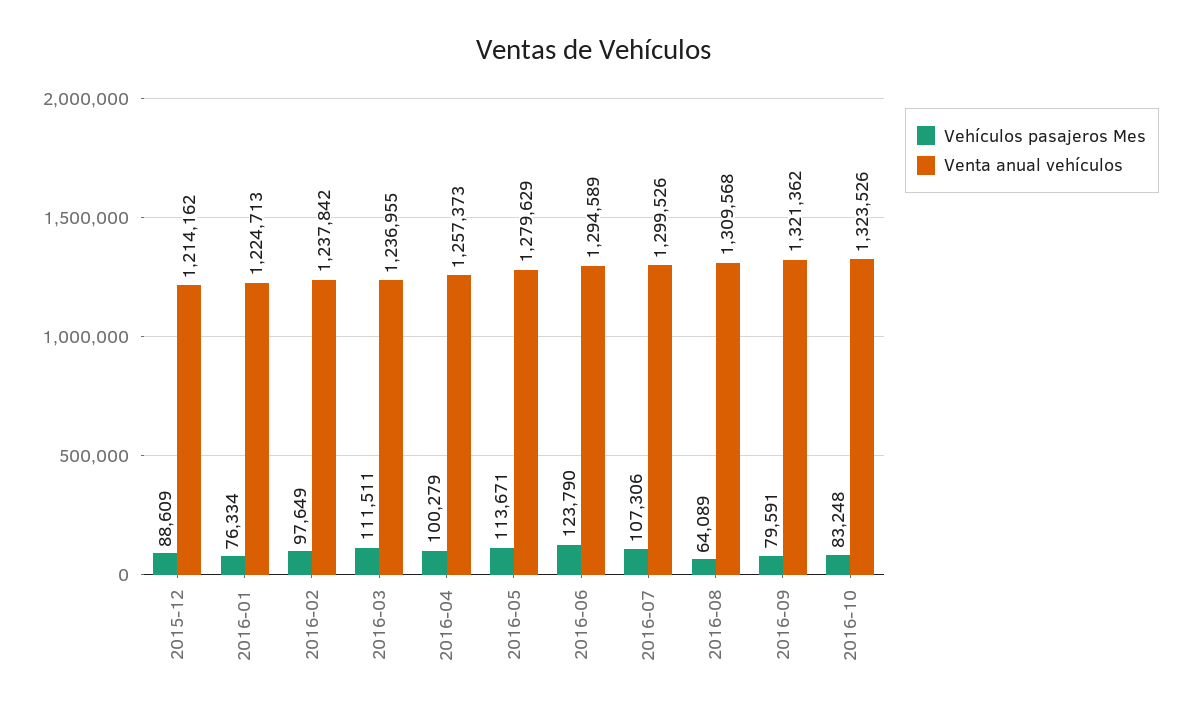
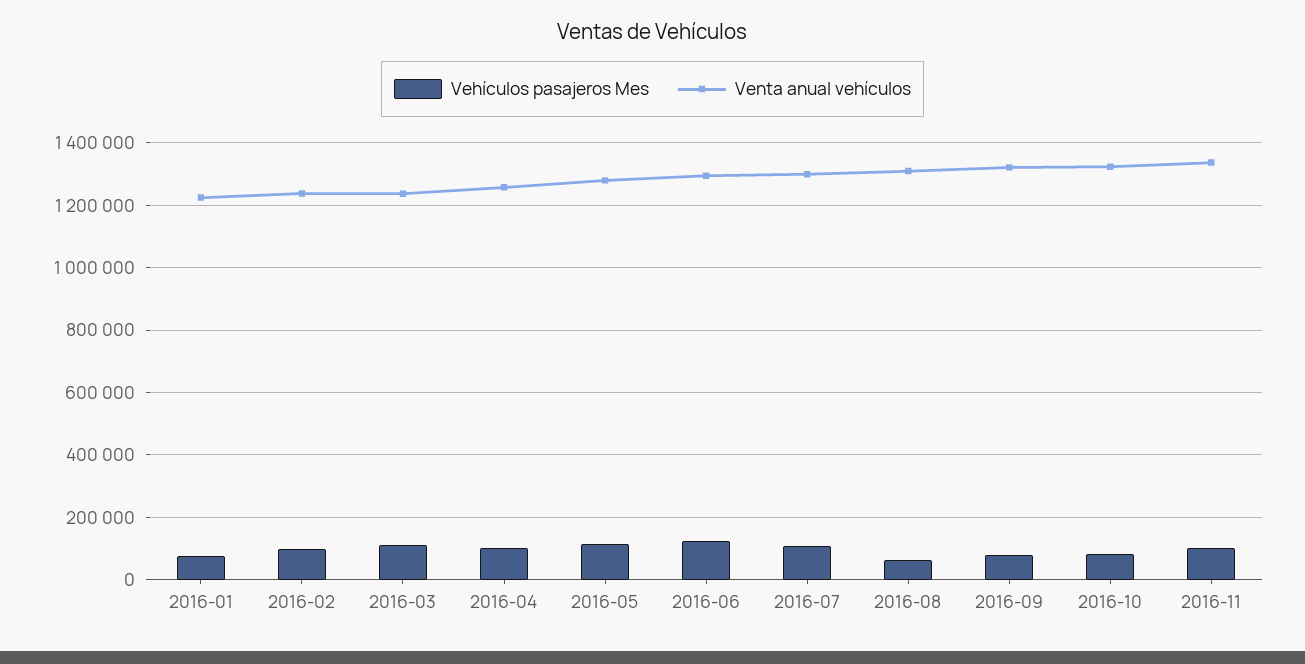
Vehículos pasajeros Mes, 2015-12: 88609 -> none
Venta anual vehículos, 2015-12: 1214162 -> none
Vehículos pasajeros Mes, 2016-11: none -> 100000
Venta anual vehículos, 2016-11: none -> 1340000

